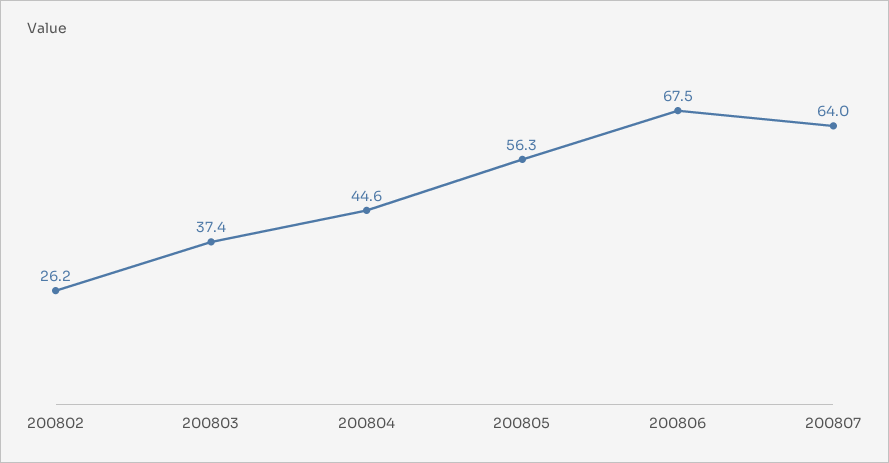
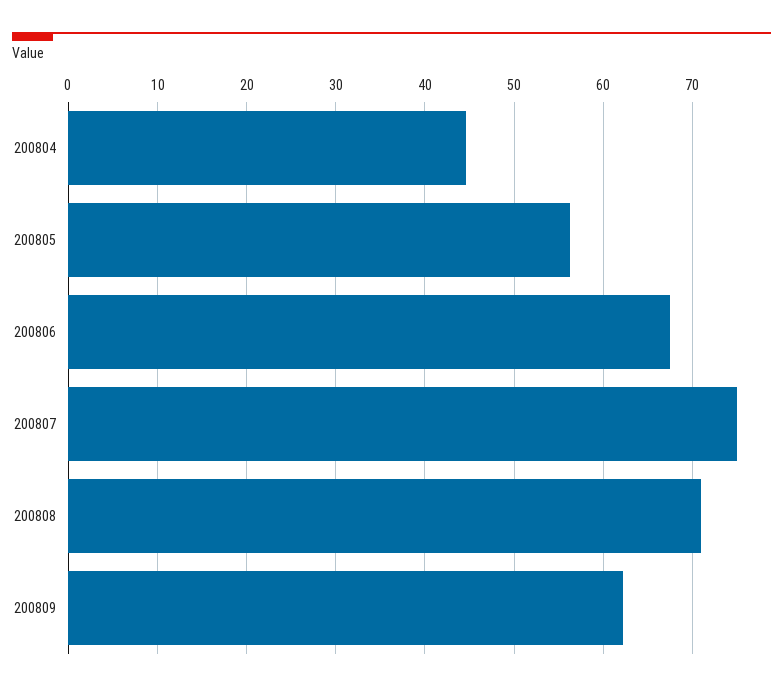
200802: 26.2 -> none
200803: 37.4 -> none
200807: 64 -> 75
200808: none -> 71
200809: none -> 62

